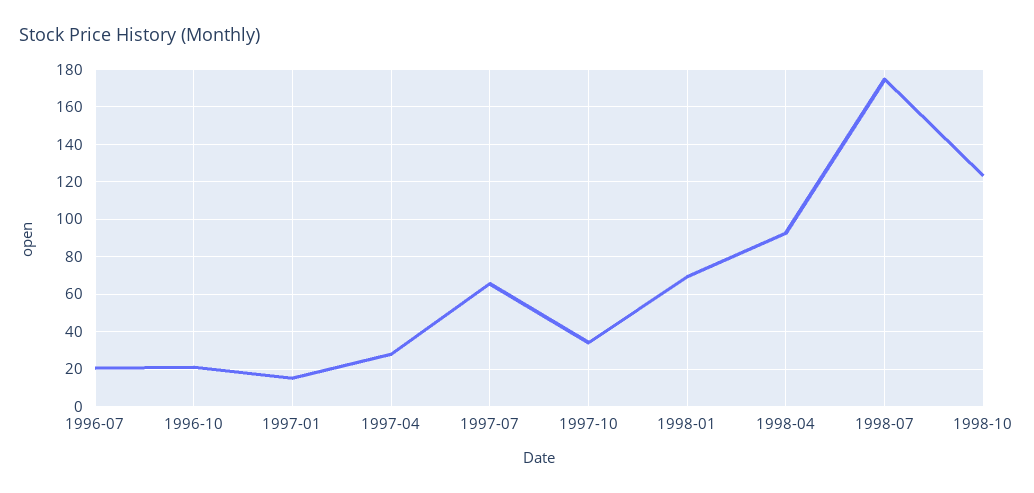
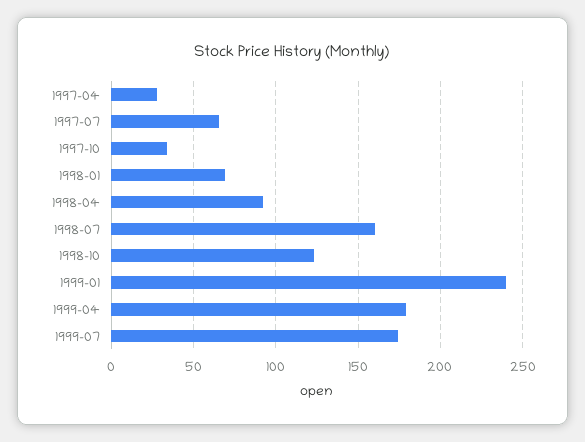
1996-07: 20 -> none
1996-10: 20 -> none
1997-01: 15 -> none
1998-07: 175 -> 160
1999-01: none -> 240
1999-04: none -> 180
1999-07: none -> 175

